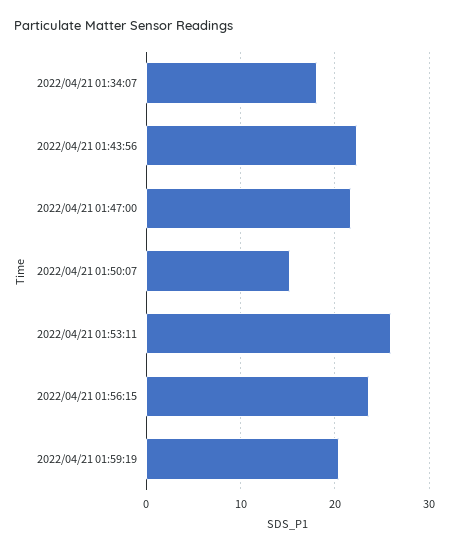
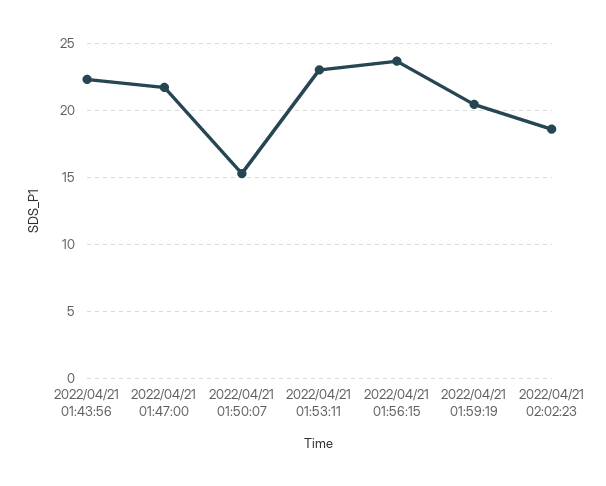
2022/04/21 01:34:07: 18 -> none
2022/04/21 01:53:11: 26 -> 23
2022/04/21 02:02:23: none -> 18.5

